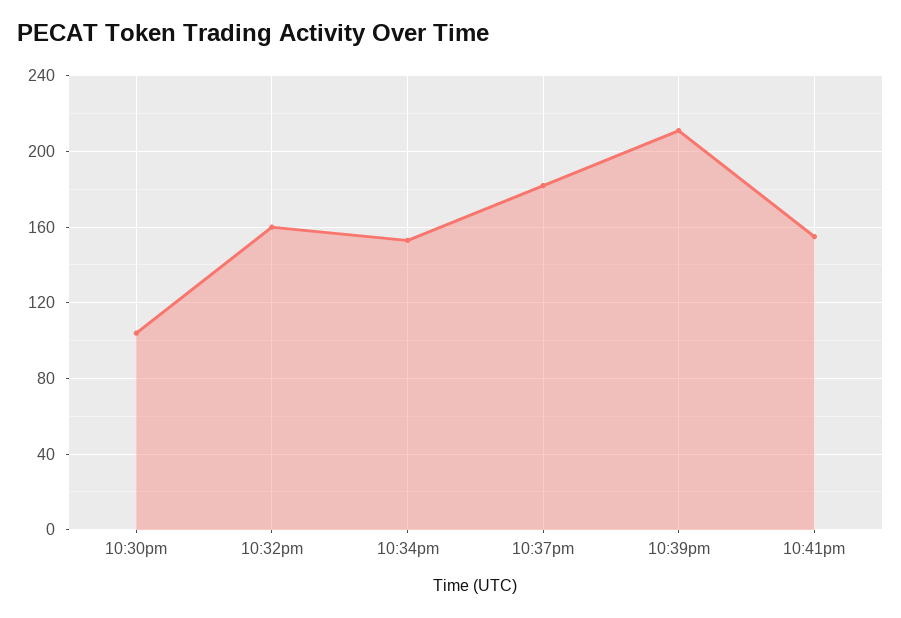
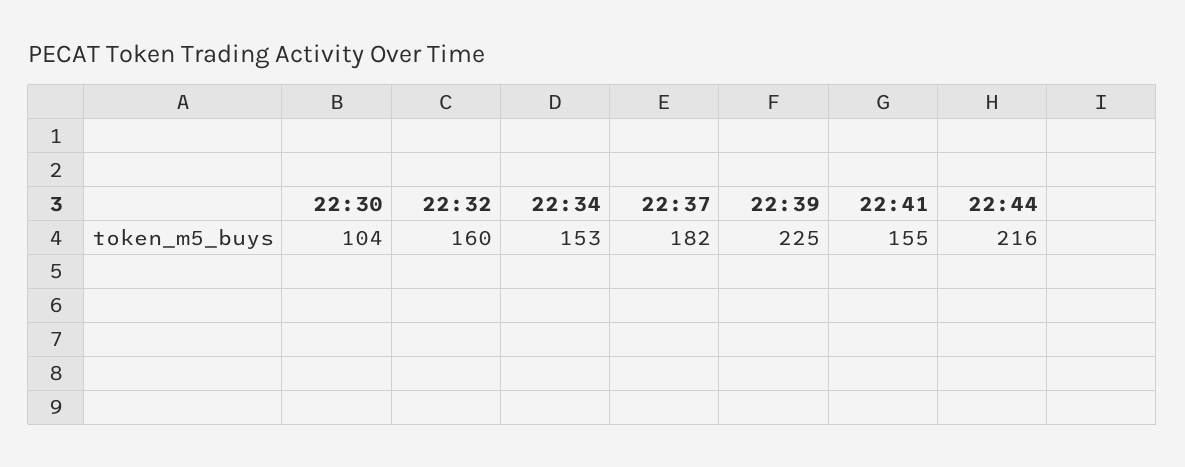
10:39pm: 210 -> 225
22:44: none -> 216

